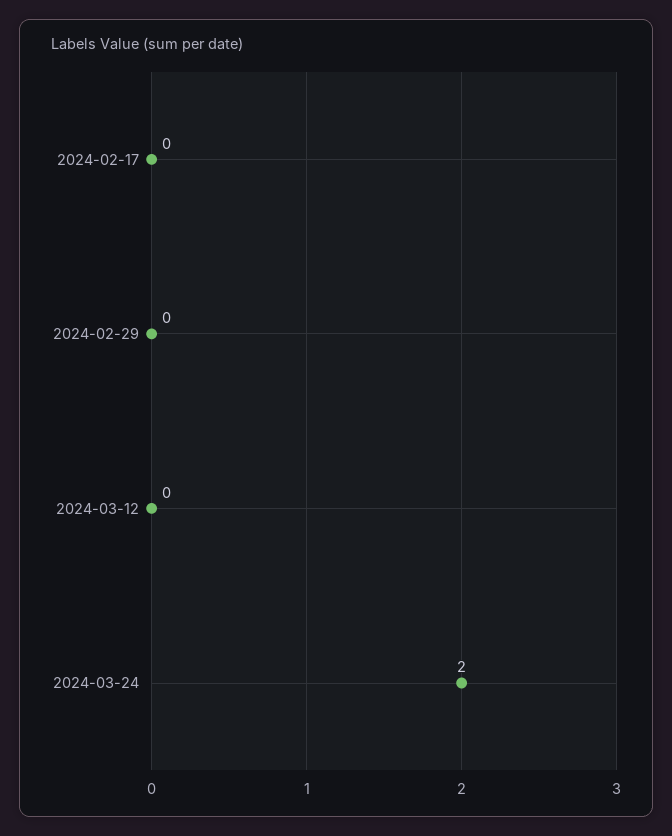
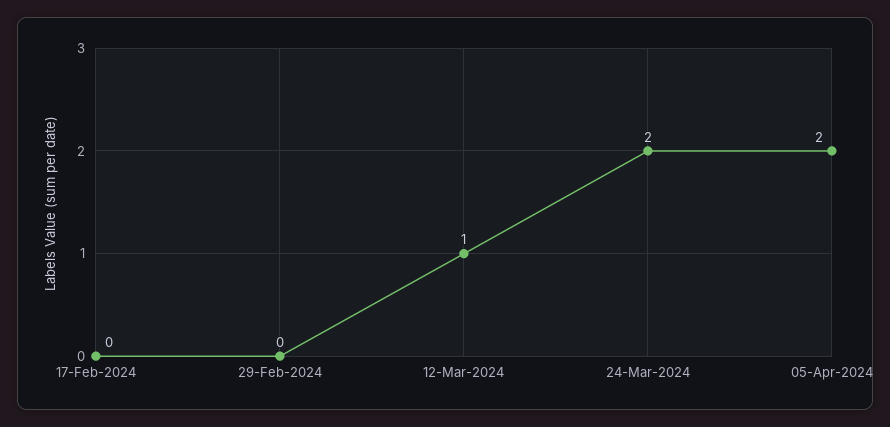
2024-03-12: 0 -> 1
05-Apr-2024: none -> 2

